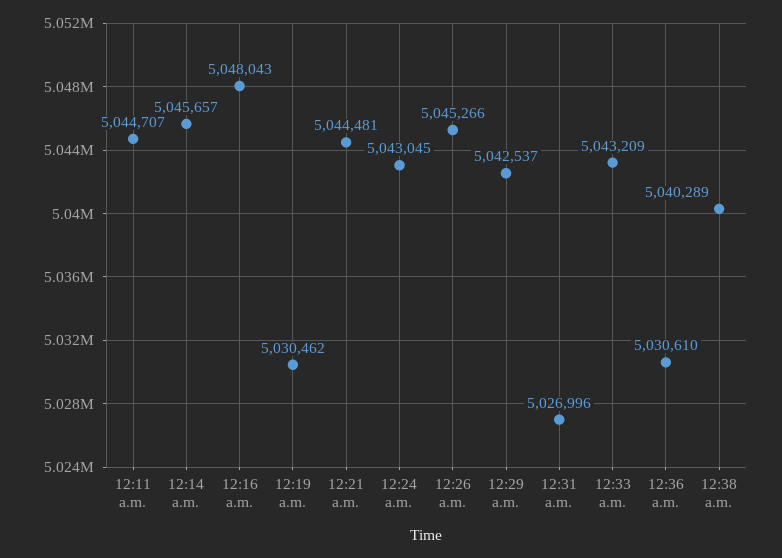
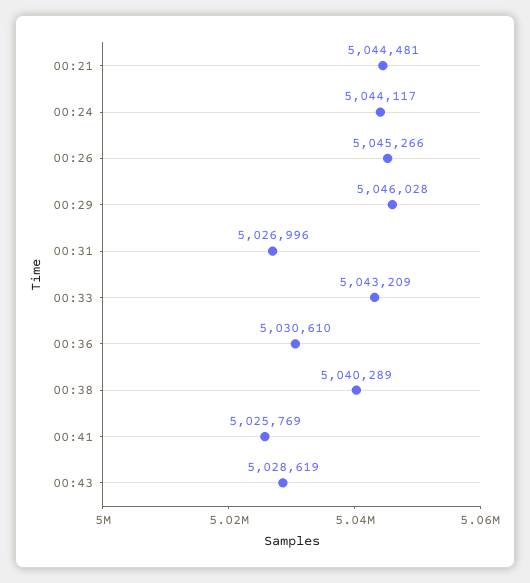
12:11 a.m.: 5044707 -> none
12:14 a.m.: 5045657 -> none
12:16 a.m.: 5048043 -> none
12:19 a.m.: 5030462 -> none
12:24 a.m.: 5043045 -> 5044117
12:29 a.m.: 5042537 -> 5046028
00:41: none -> 5025769
00:43: none -> 5028619

